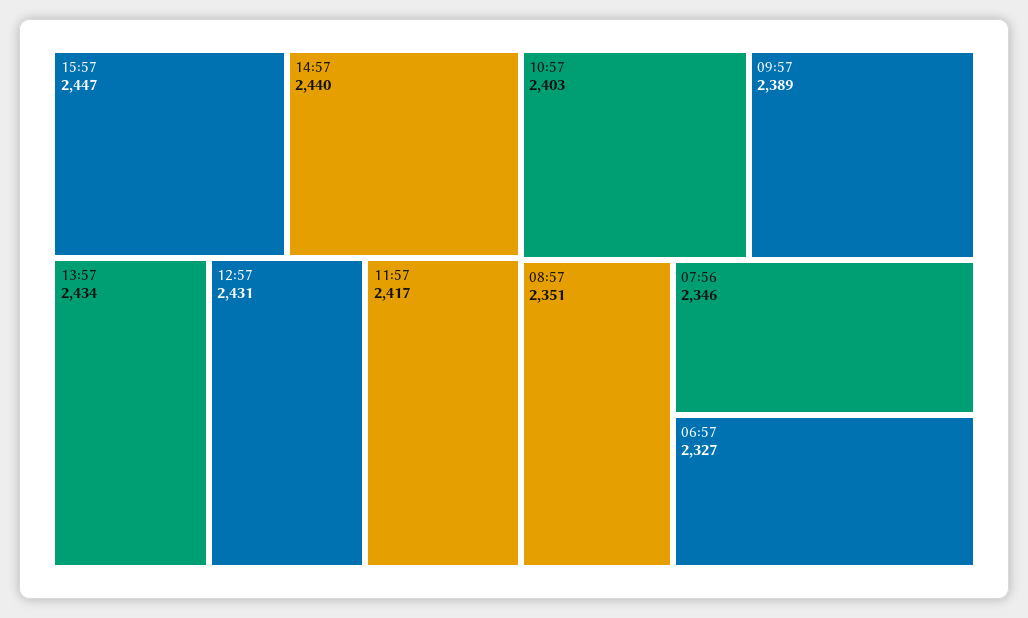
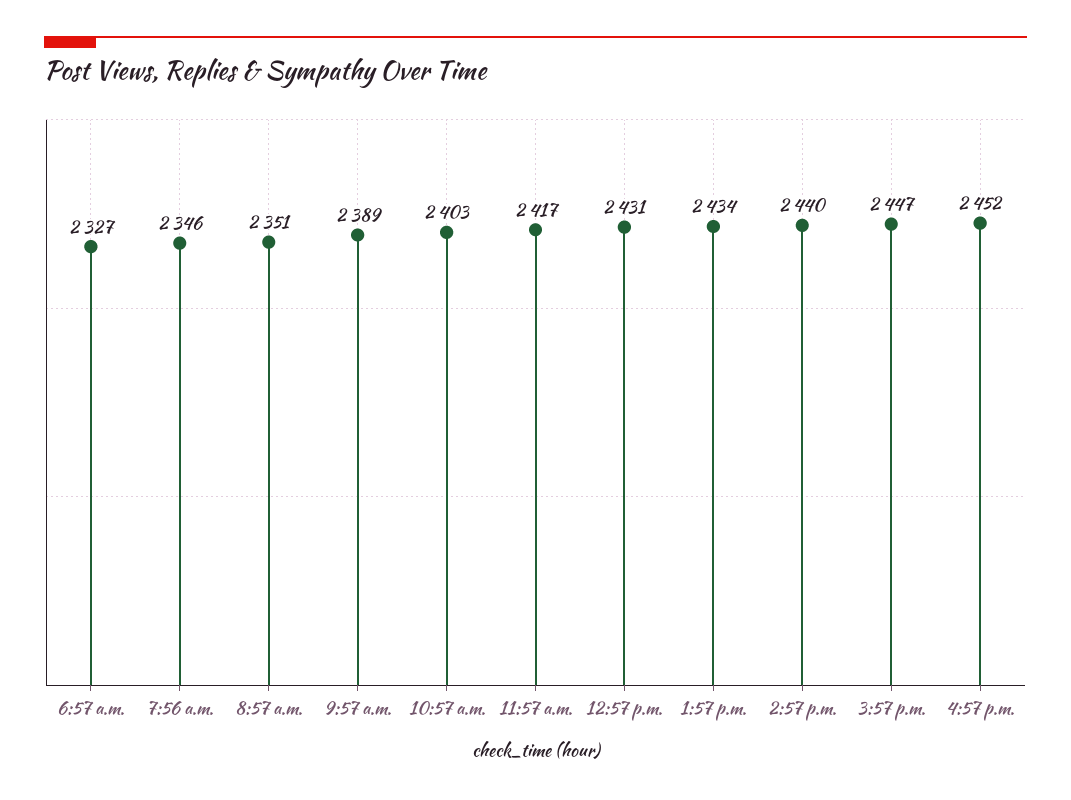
4:57 p.m.: none -> 2452

